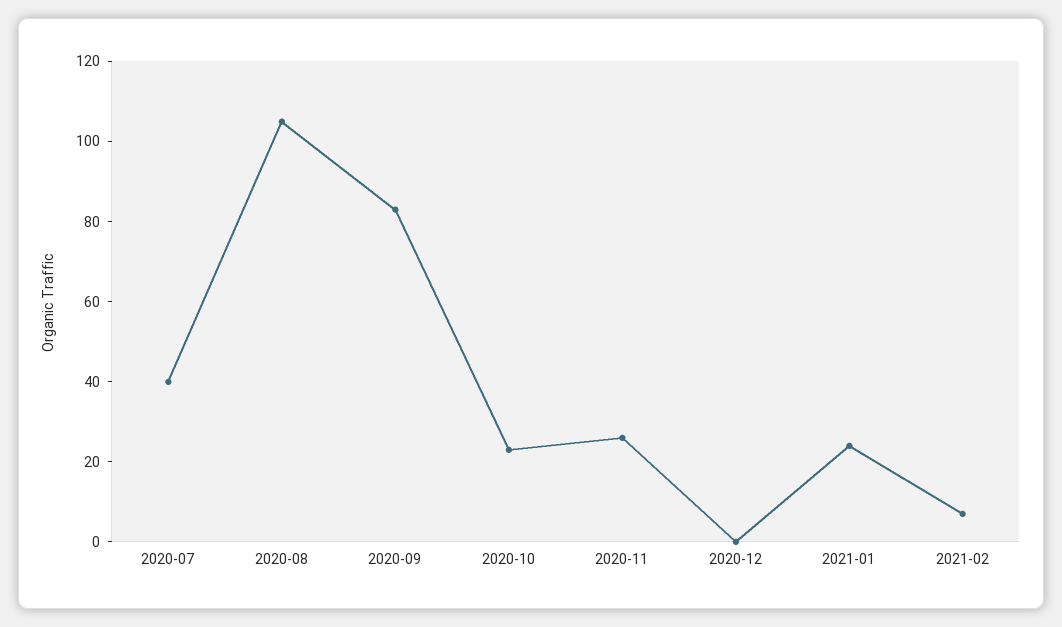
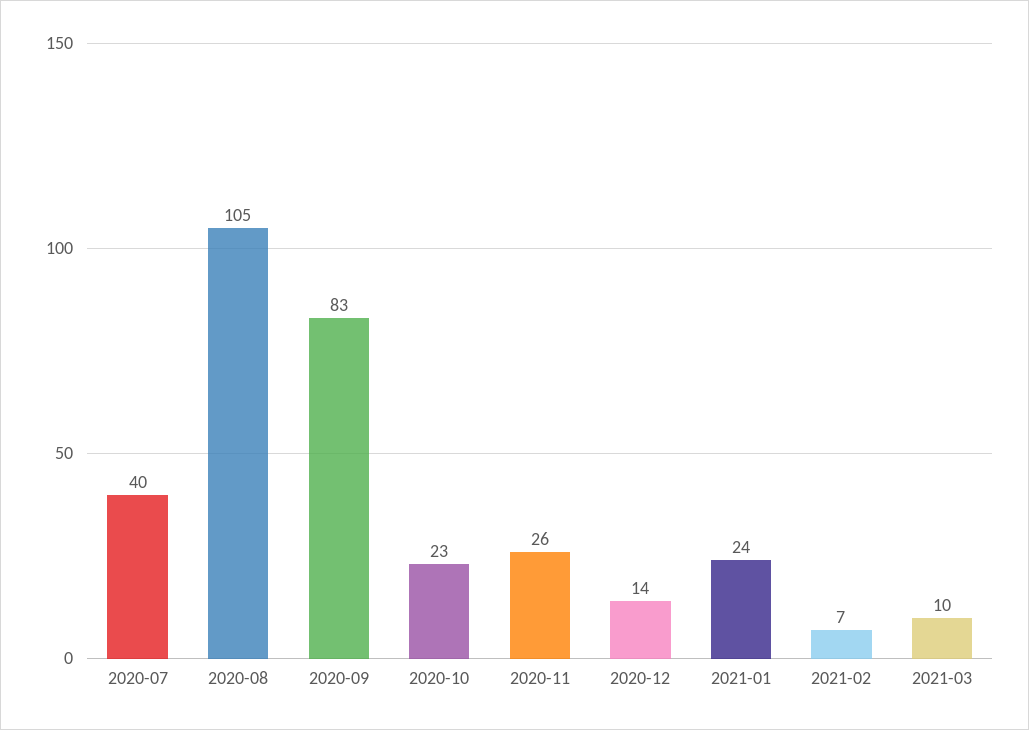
2020-12: 0 -> 14
2021-03: none -> 10

